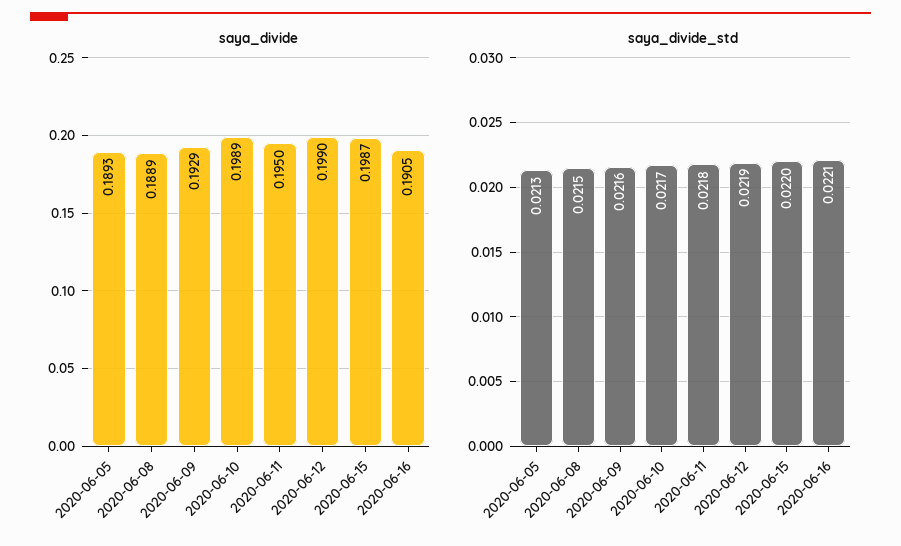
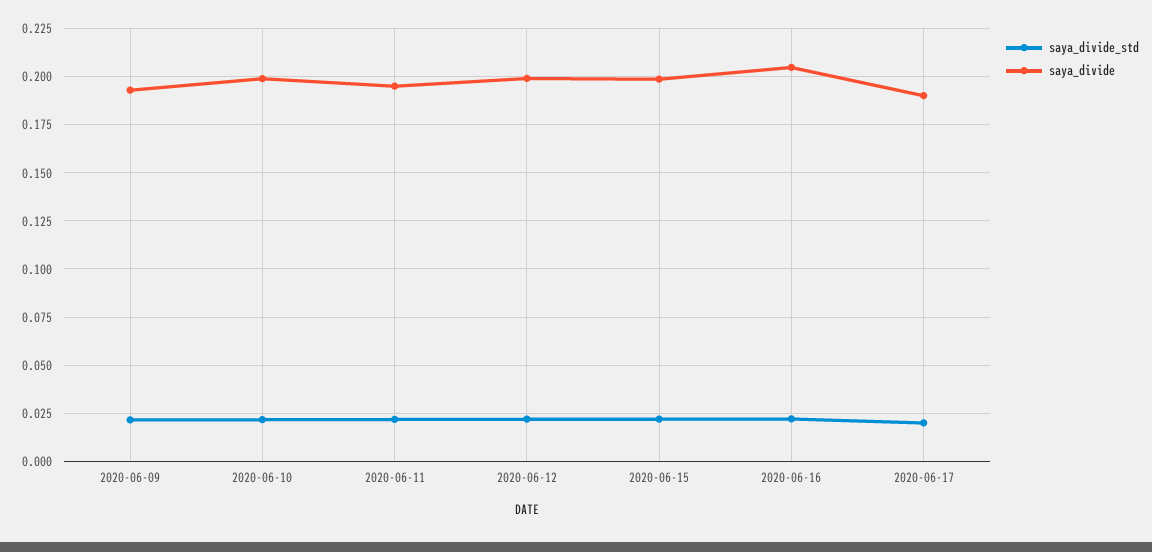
saya_divide, 2020-06-05: 0.1893 -> none
saya_divide, 2020-06-08: 0.1889 -> none
saya_divide, 2020-06-16: 0.1905 -> 0.205
saya_divide_std, 2020-06-05: 0.0213 -> none
saya_divide_std, 2020-06-08: 0.0215 -> none
saya_divide_std, 2020-06-17: none -> 0.02
saya_divide, 2020-06-17: none -> 0.19

